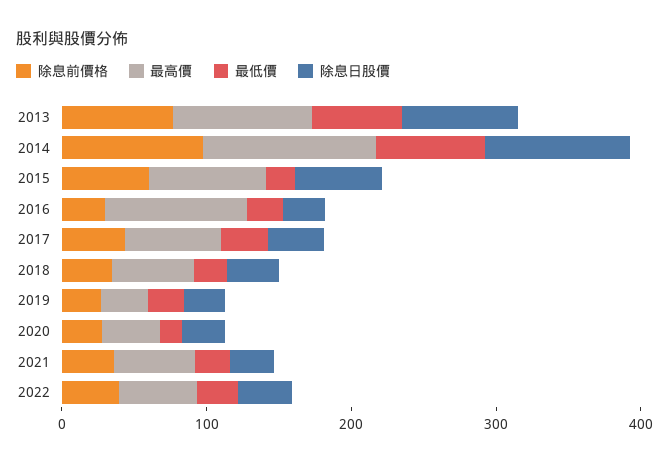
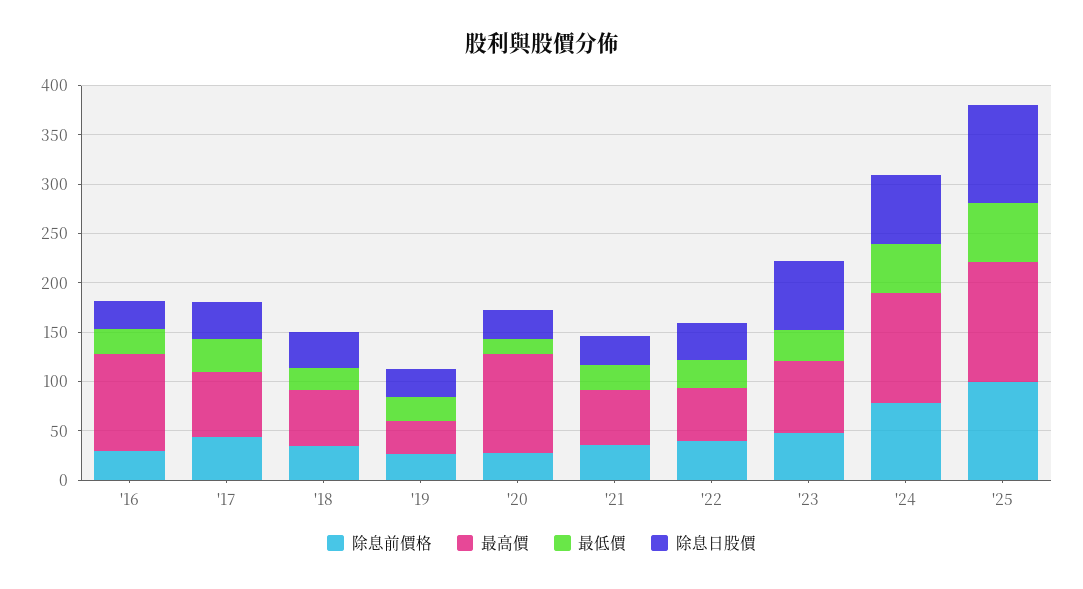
除息前價格, 2013: 80 -> none
最高價, 2013: 100 -> none
最低價, 2013: 60 -> none
除息日股價, 2013: 80 -> none
除息前價格, 2014: 100 -> none
最高價, 2014: 120 -> none
最低價, 2014: 80 -> none
除息日股價, 2014: 100 -> none
除息前價格, 2015: 60 -> none
最高價, 2015: 80 -> none
最低價, 2015: 20 -> none
除息日股價, 2015: 60 -> none
最高價, 2020: 40 -> 100
除息前價格, '23: none -> 50
最高價, '23: none -> 70
最低價, '23: none -> 30
除息日股價, '23: none -> 70
除息前價格, '24: none -> 80
最高價, '24: none -> 110
最低價, '24: none -> 50
除息日股價, '24: none -> 70
除息前價格, '25: none -> 100
最高價, '25: none -> 120
最低價, '25: none -> 60
除息日股價, '25: none -> 100

